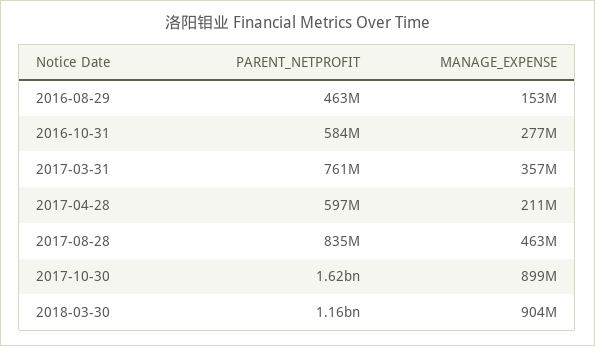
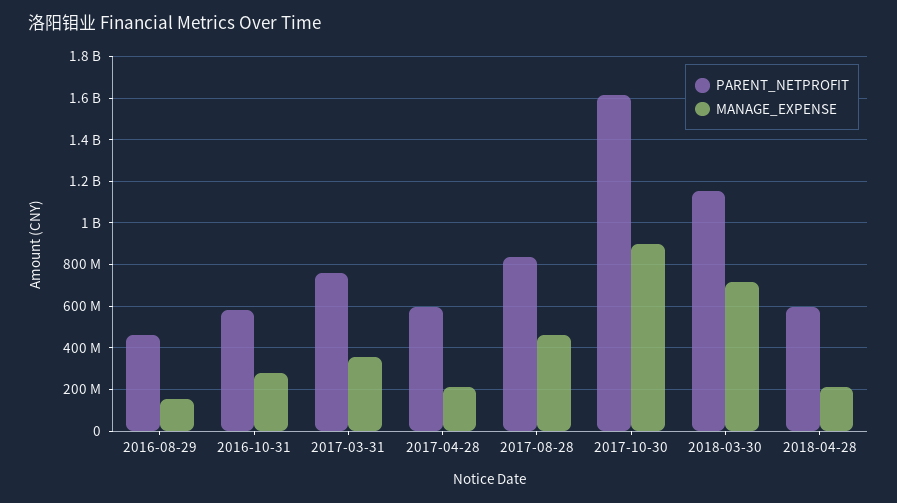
MANAGE_EXPENSE, 2018-03-30: 904000000 -> 700000000
PARENT_NETPROFIT, 2018-04-28: none -> 600000000
MANAGE_EXPENSE, 2018-04-28: none -> 200000000

